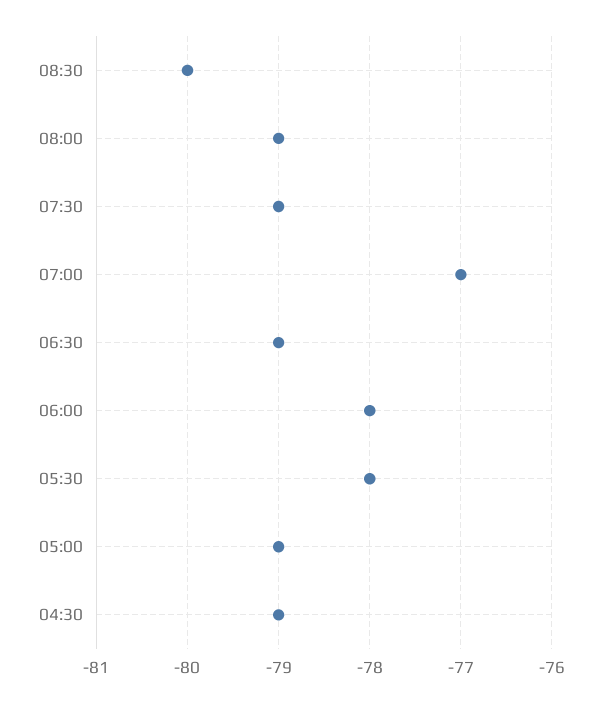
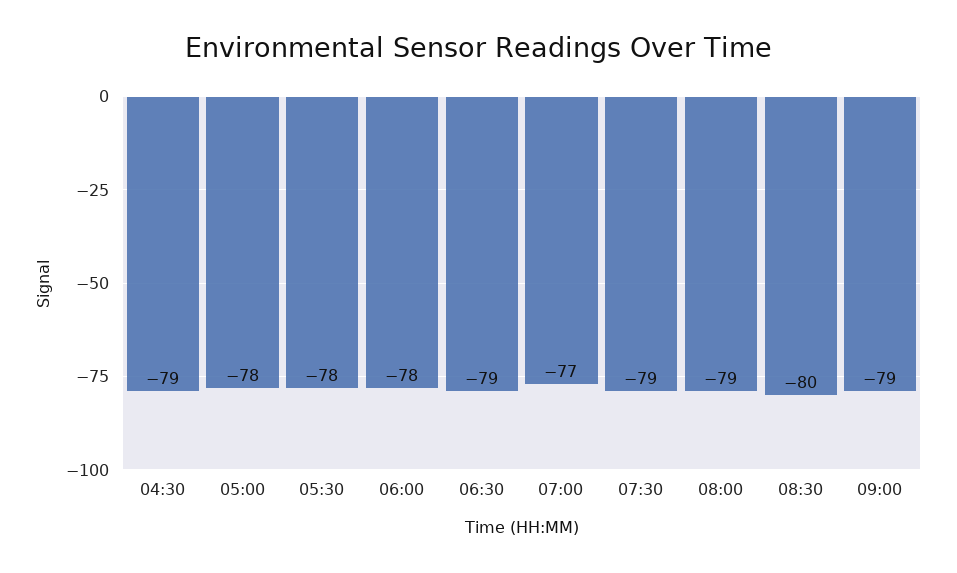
05:00: -79 -> -78
09:00: none -> -79

